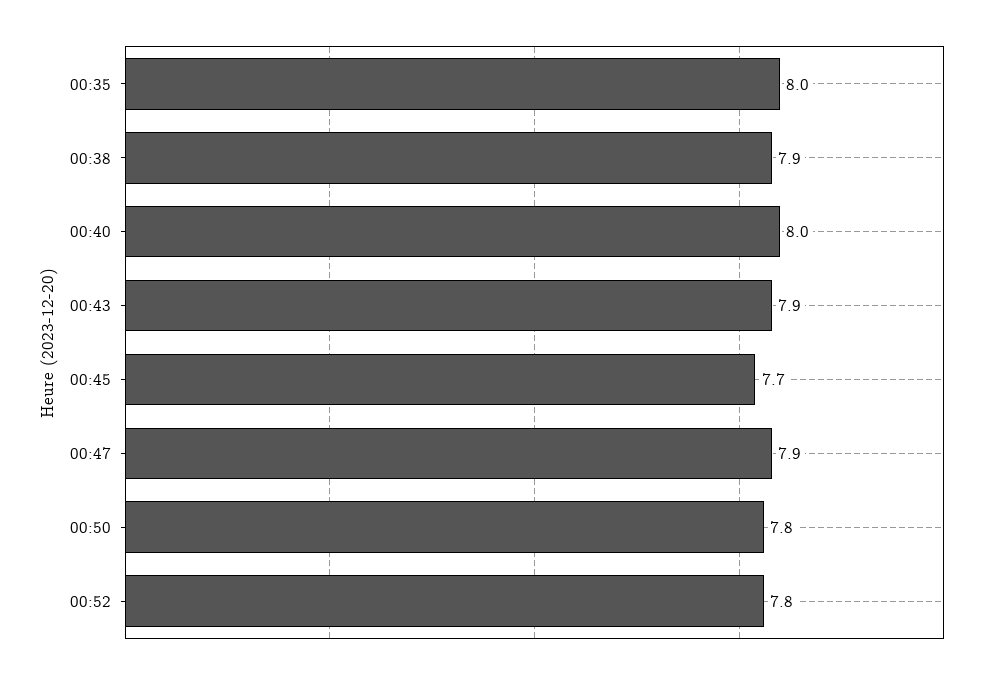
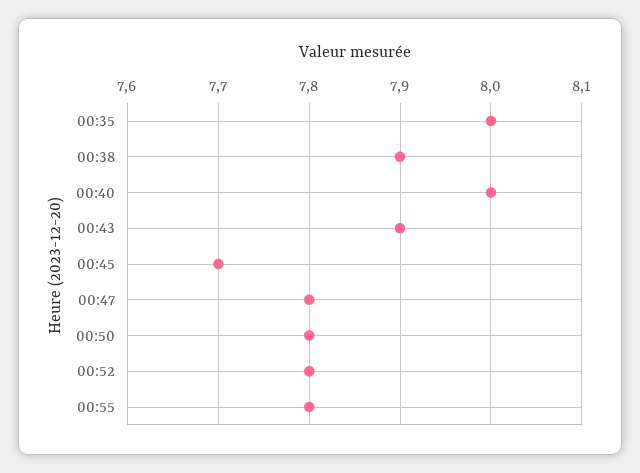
00:47: 7.9 -> 7.8
00:55: none -> 7.8

